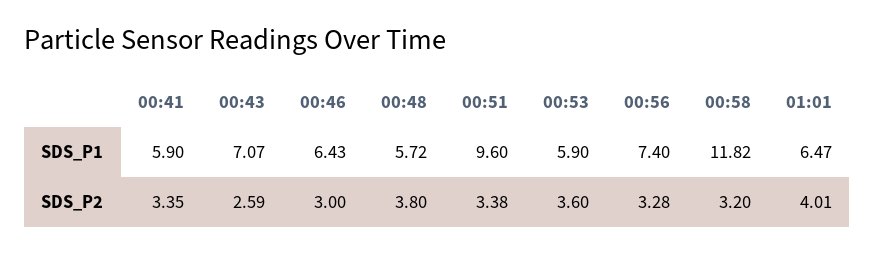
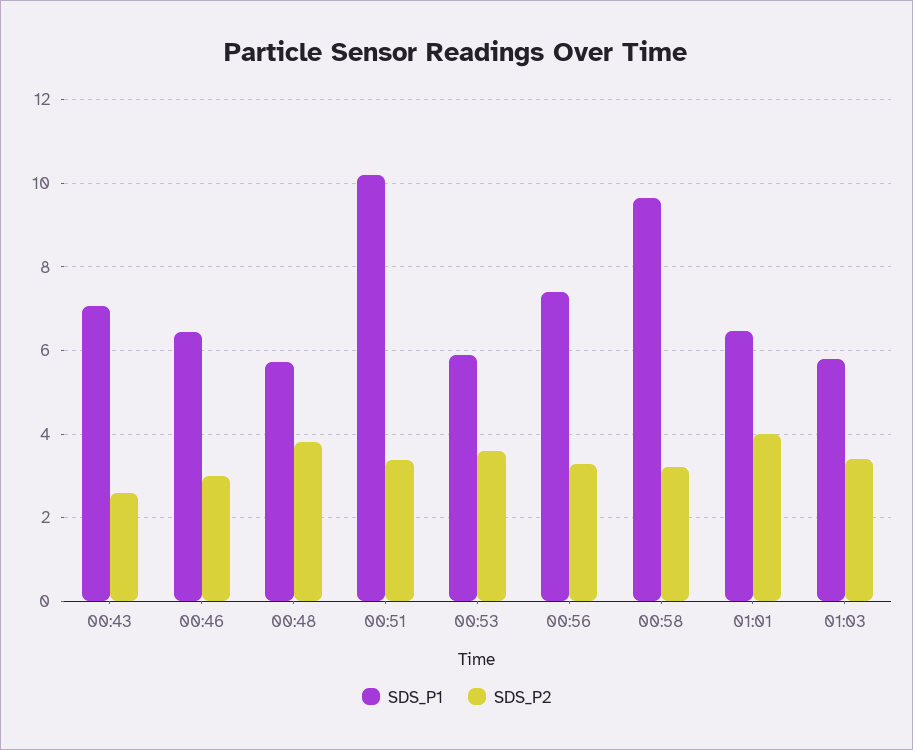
SDS_P1, 00:41: 5.9 -> none
SDS_P1, 00:51: 9.6 -> 10.2
SDS_P1, 00:58: 11.82 -> 9.6
SDS_P2, 00:41: 3.35 -> none
SDS_P1, 01:03: none -> 5.8
SDS_P2, 01:03: none -> 3.4

